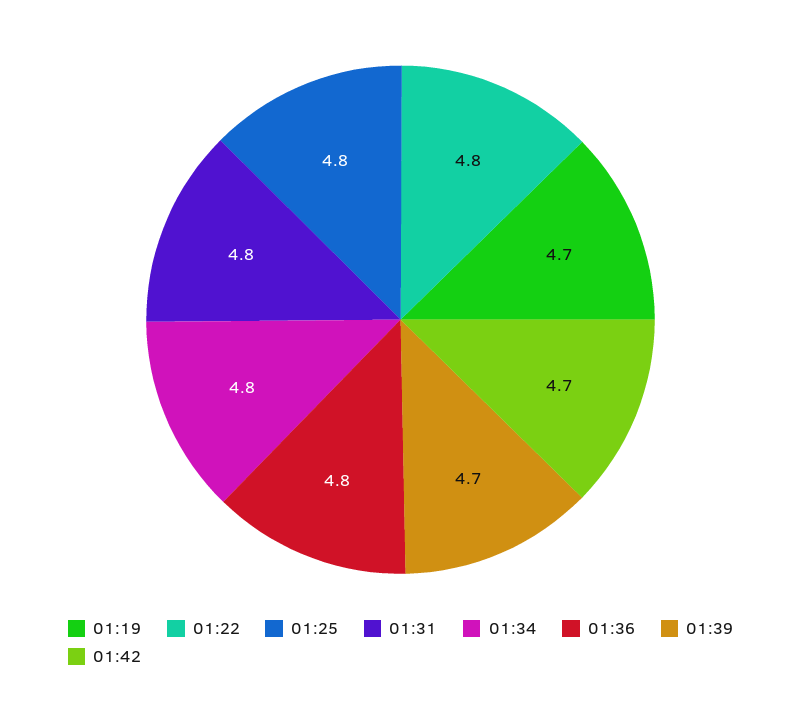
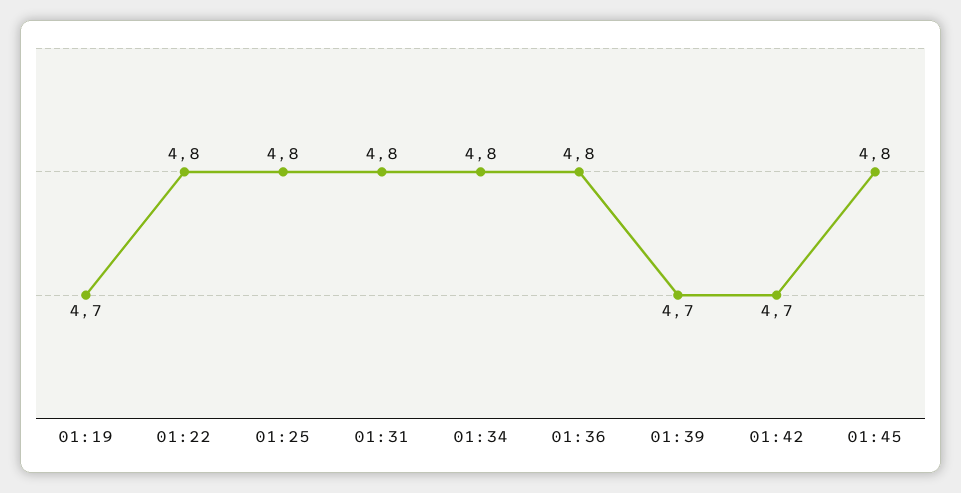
01:45: none -> 4.8

